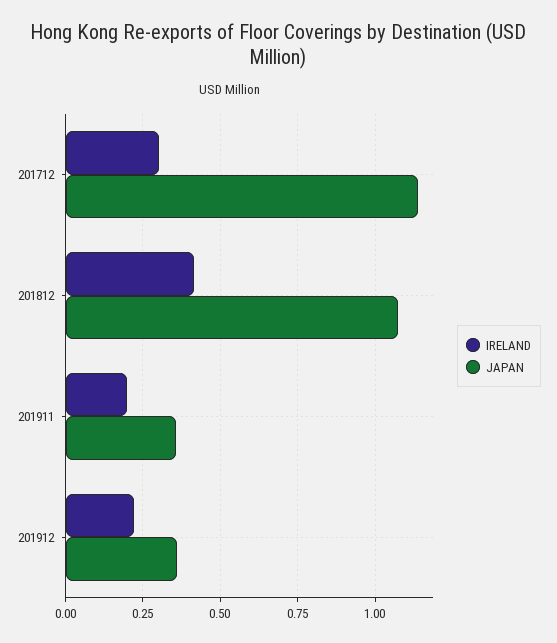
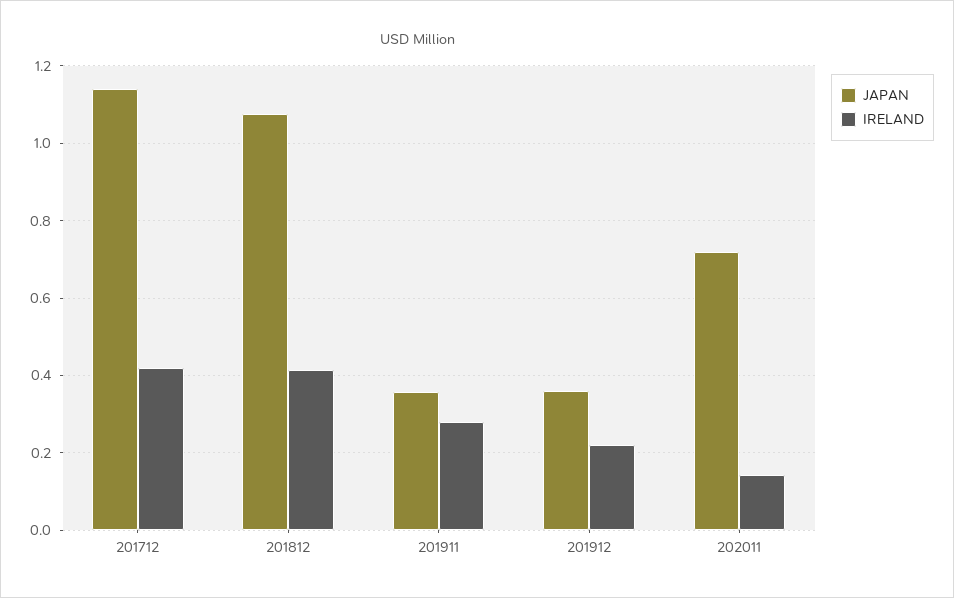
IRELAND, 201712: 0.3 -> 0.42
IRELAND, 201911: 0.2 -> 0.28
JAPAN, 202011: none -> 0.72
IRELAND, 202011: none -> 0.14

